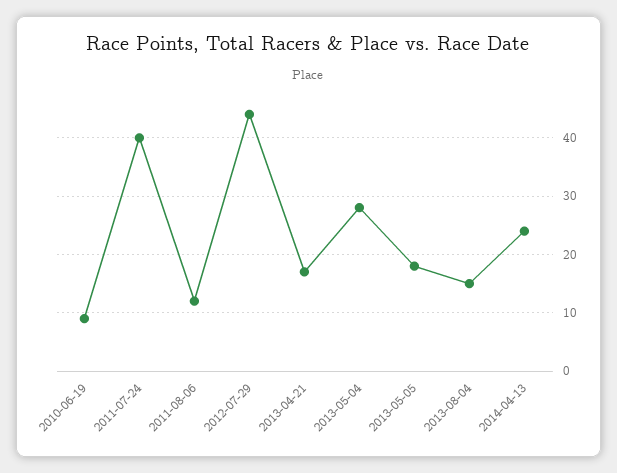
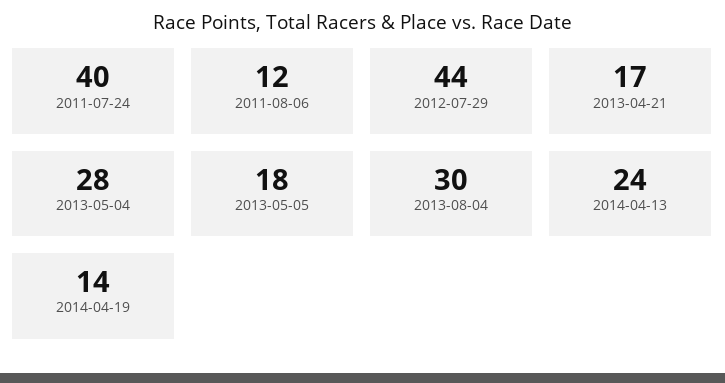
2010-06-19: 10 -> none
2013-08-04: 15 -> 30
2014-04-19: none -> 14

